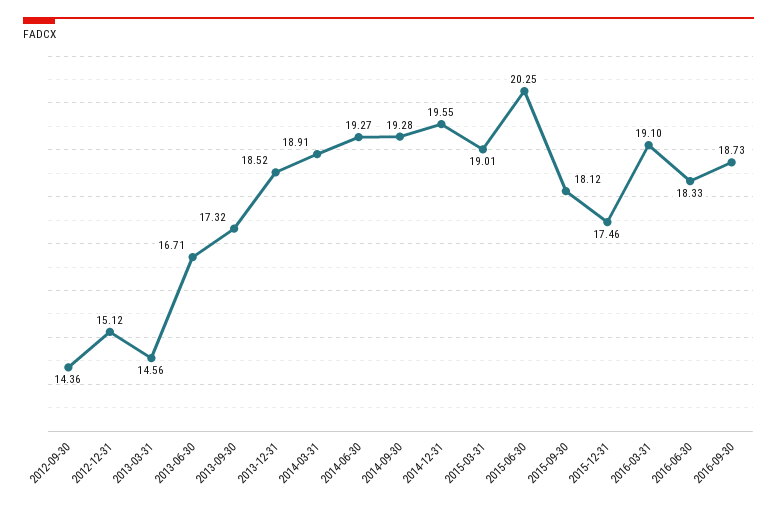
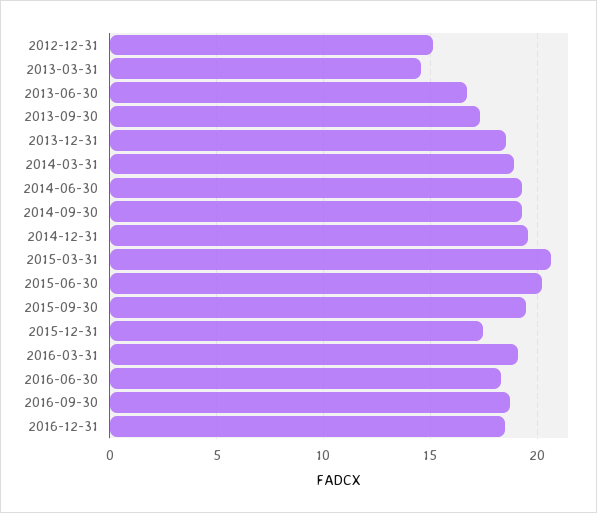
2012-09-30: 14.36 -> none
2015-03-31: 19.01 -> 20.5
2015-09-30: 18.12 -> 19.5
2016-12-31: none -> 18.5

